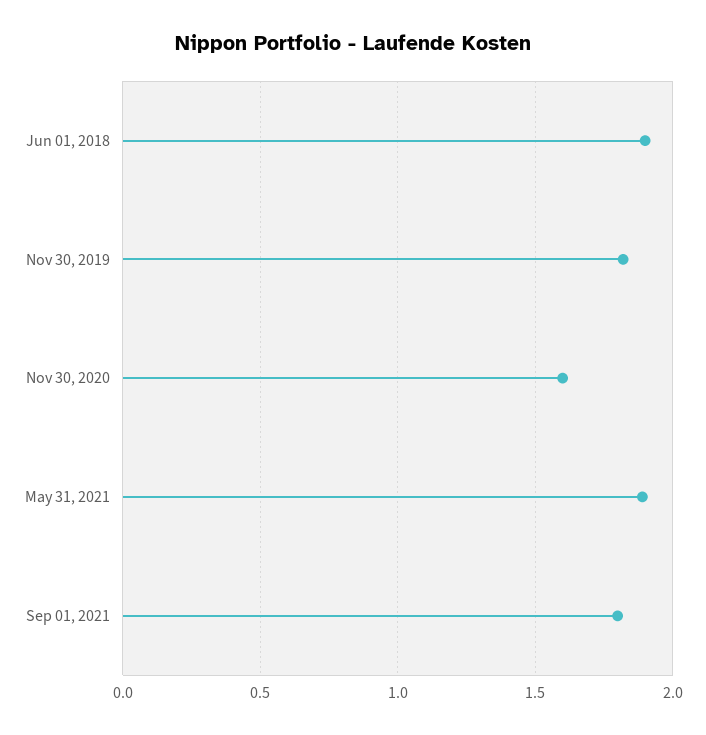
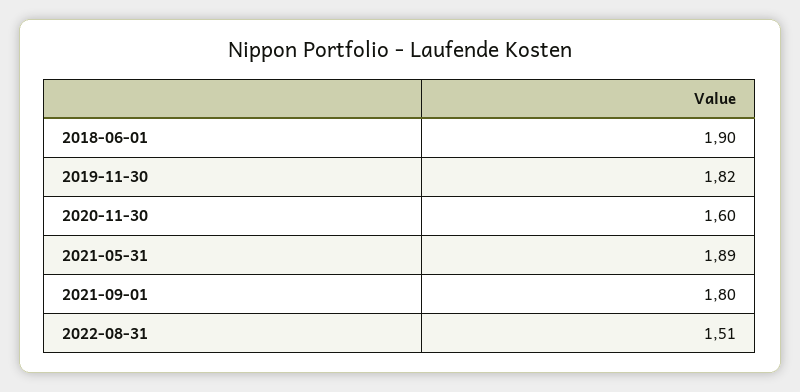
2022-08-31: none -> 1.51

